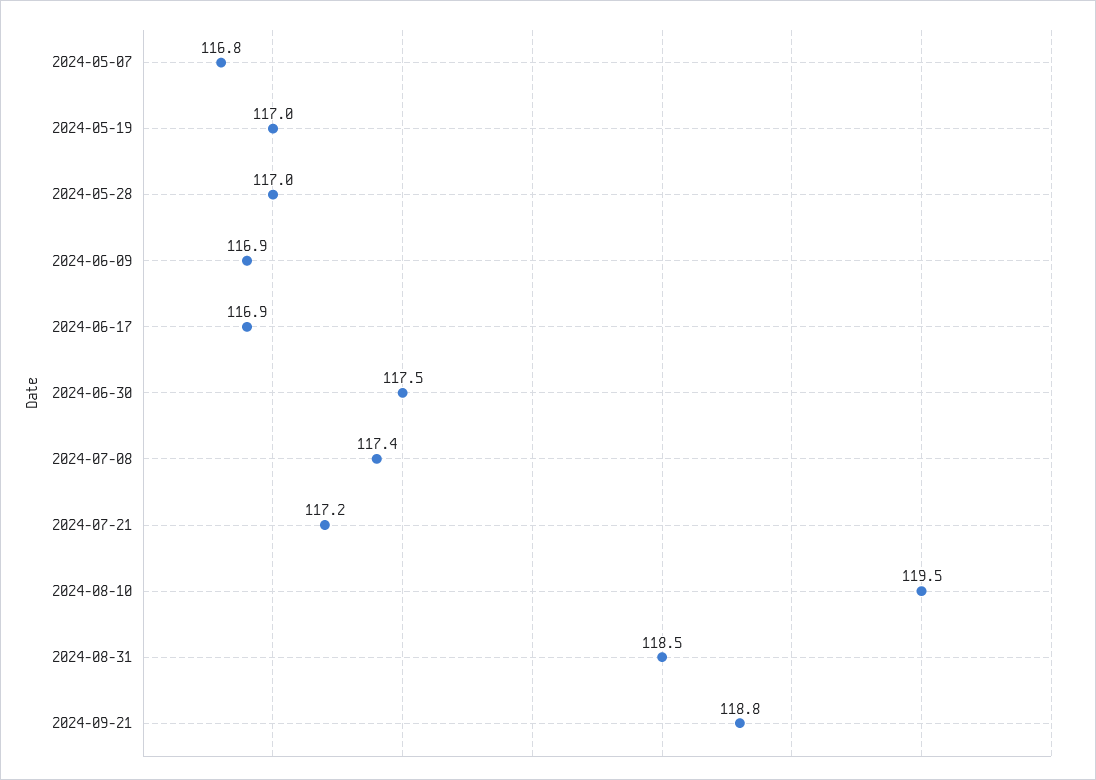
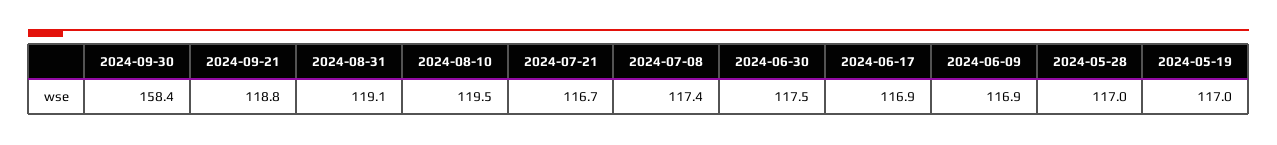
2024-05-07: 116.8 -> none
2024-07-21: 117.2 -> 116.7
2024-08-31: 118.5 -> 119.1
2024-09-30: none -> 158.4

